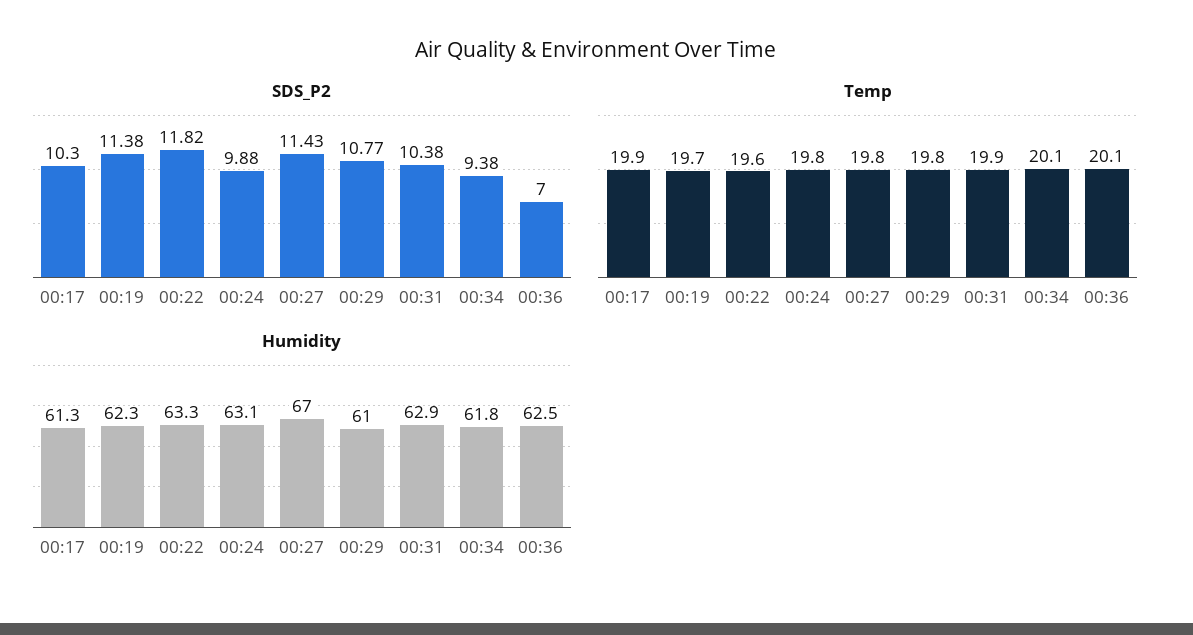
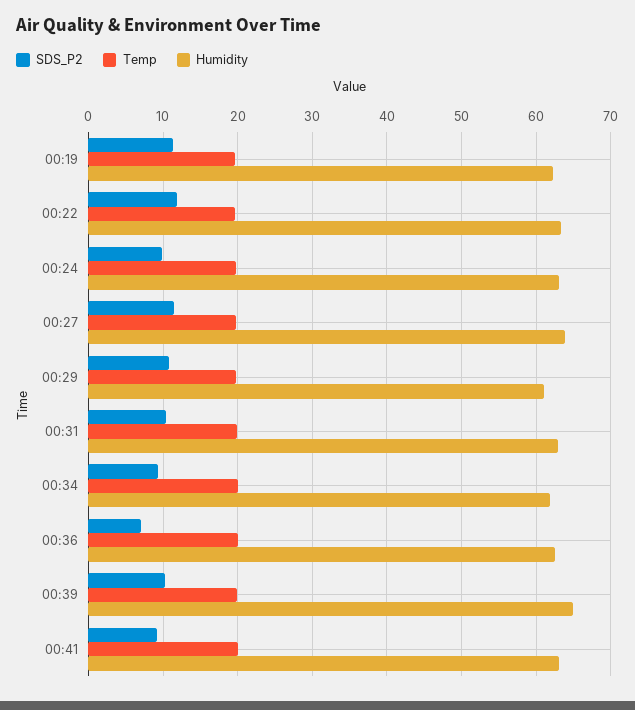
SDS_P2, 00:17: 10.3 -> none
Temp, 00:17: 19.9 -> none
Humidity, 00:17: 61.3 -> none
Humidity, 00:27: 67 -> 64
SDS_P2, 00:39: none -> 10
Temp, 00:39: none -> 20
Humidity, 00:39: none -> 65
SDS_P2, 00:41: none -> 9
Temp, 00:41: none -> 20
Humidity, 00:41: none -> 63

